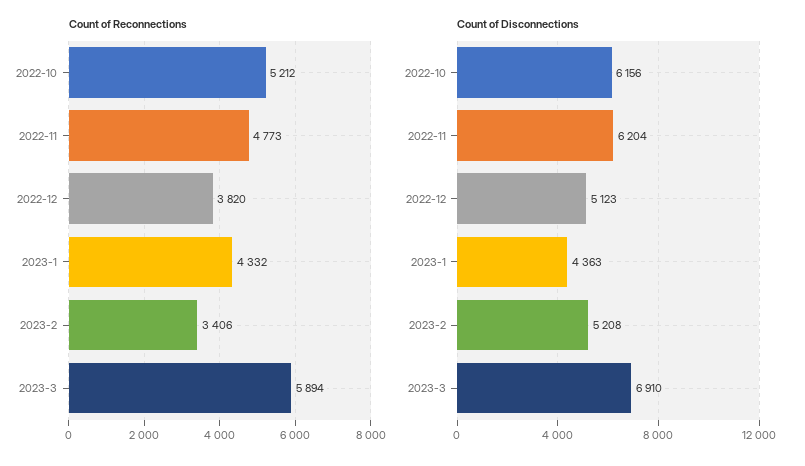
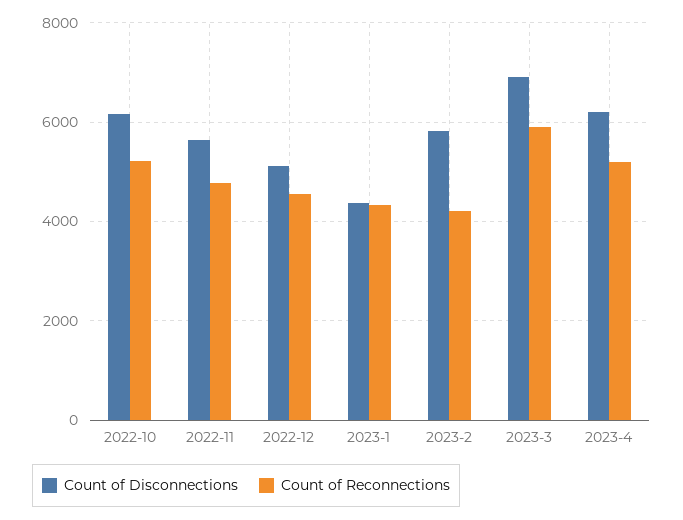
Count of Reconnections, 2022-12: 3820 -> 4600
Count of Reconnections, 2023-2: 3406 -> 4200
Count of Disconnections, 2022-11: 6204 -> 5600
Count of Disconnections, 2023-2: 5208 -> 5800
Count of Disconnections, 2023-4: none -> 6200
Count of Reconnections, 2023-4: none -> 5200

